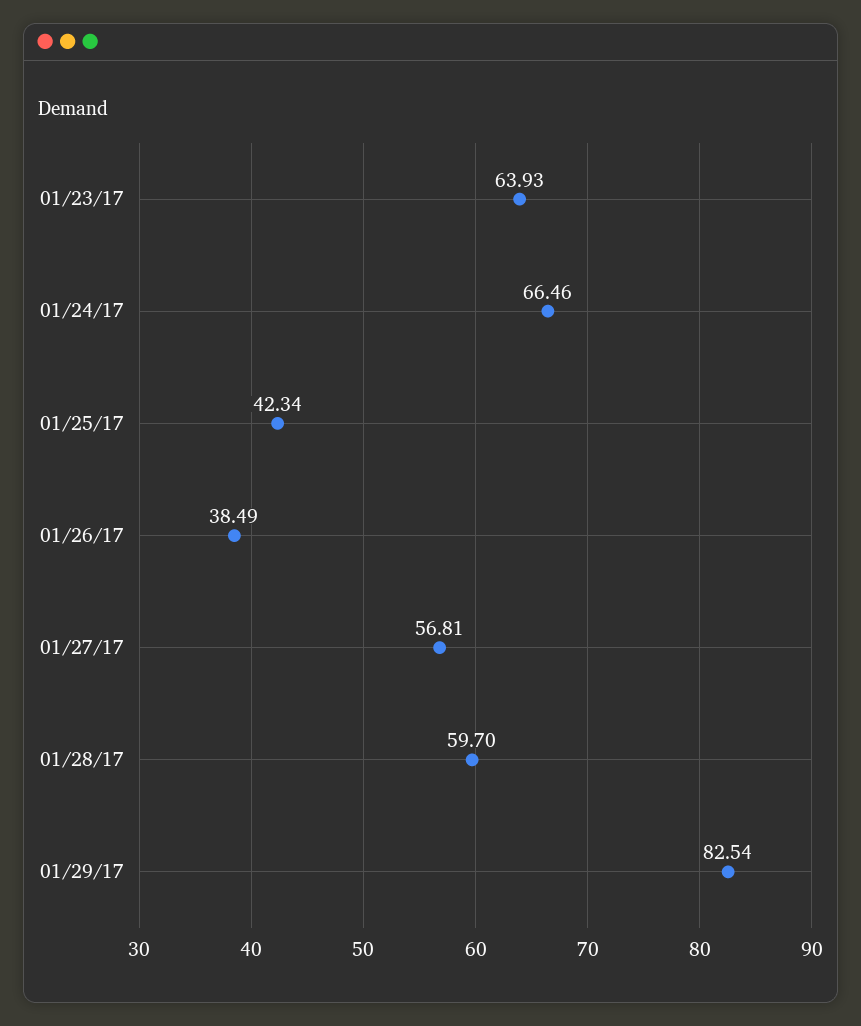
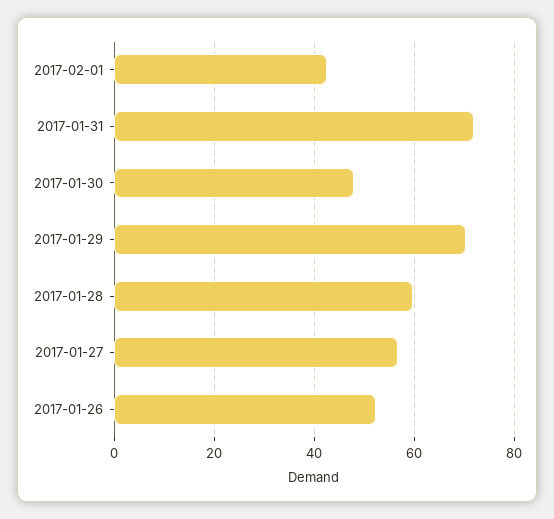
01/23/17: 63.93 -> none
01/24/17: 66.46 -> none
01/25/17: 42.34 -> none
01/26/17: 38.49 -> 52
01/29/17: 82.54 -> 70
2017-02-01: none -> 42
2017-01-31: none -> 72
2017-01-30: none -> 48

